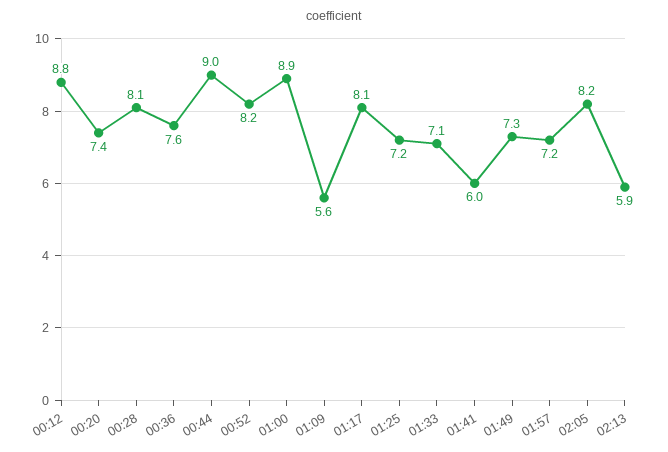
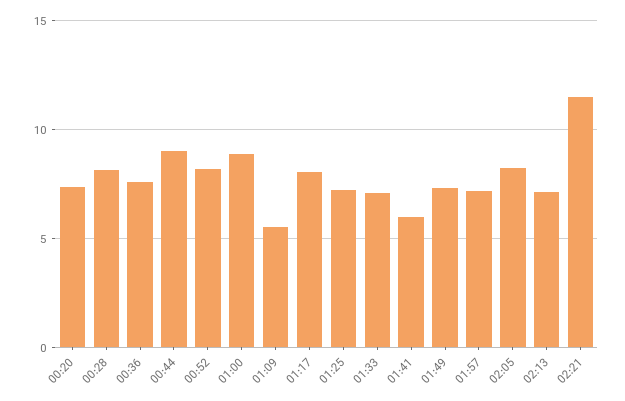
00:12: 8.8 -> none
02:13: 5.9 -> 7
02:21: none -> 11.5

